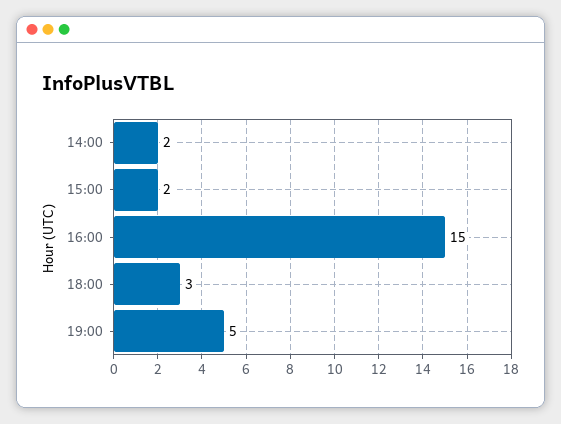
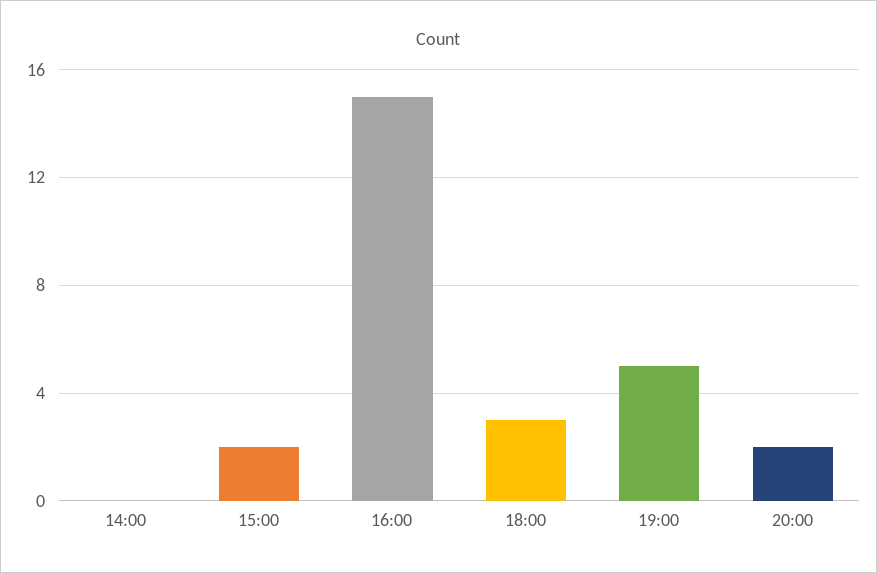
14:00: 2 -> 0
20:00: none -> 2

